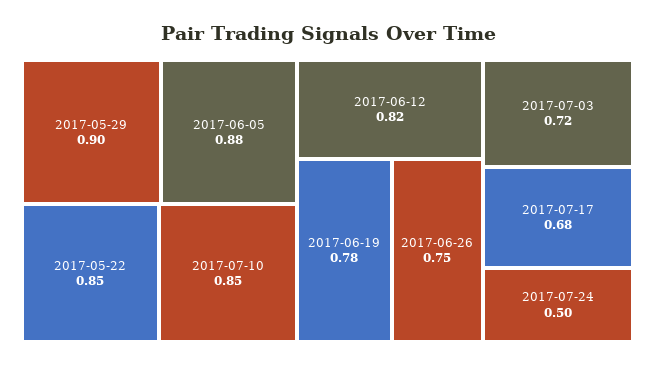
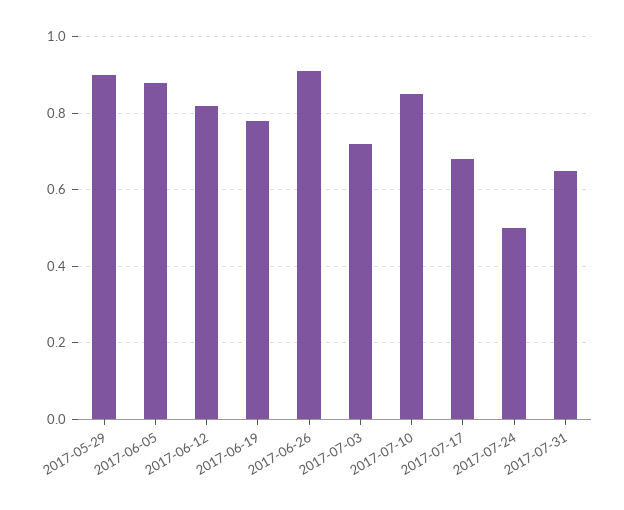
2017-05-22: 0.85 -> none
2017-06-26: 0.75 -> 0.9
2017-07-31: none -> 0.65

